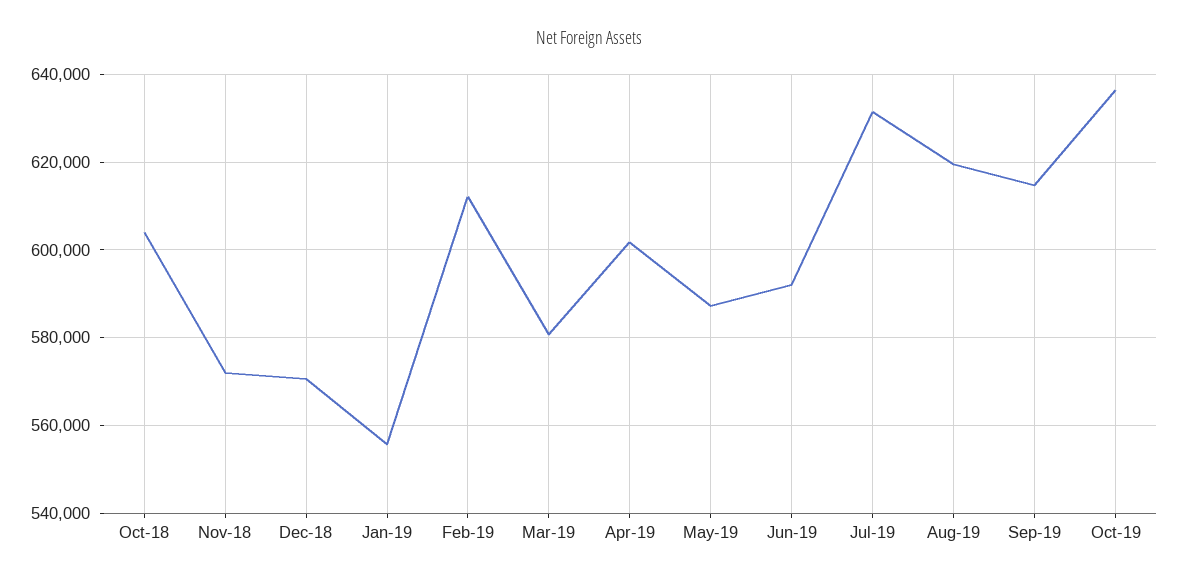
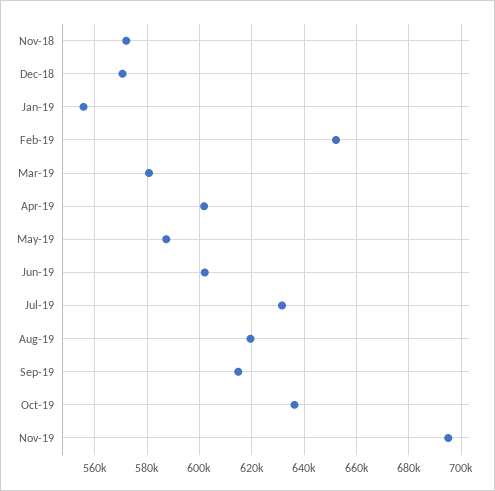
Oct-18: 604000 -> none
Feb-19: 612000 -> 652500
Jun-19: 592000 -> 602500
Nov-19: none -> 695000

